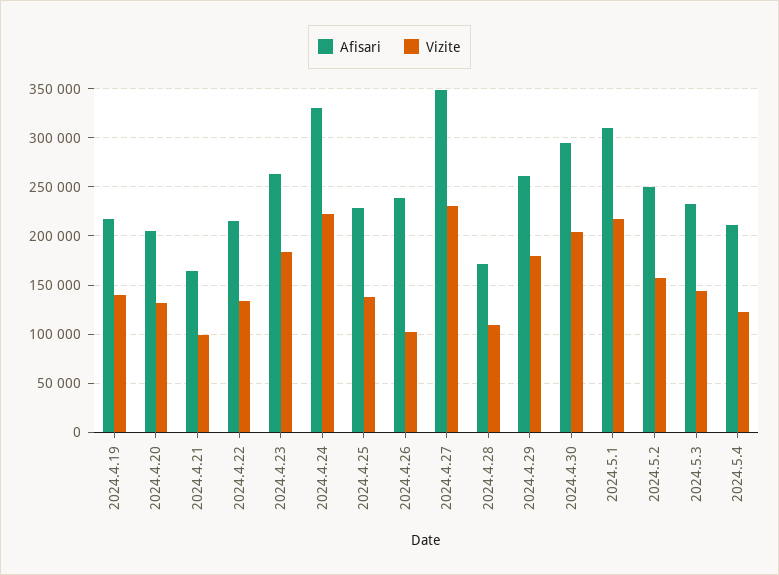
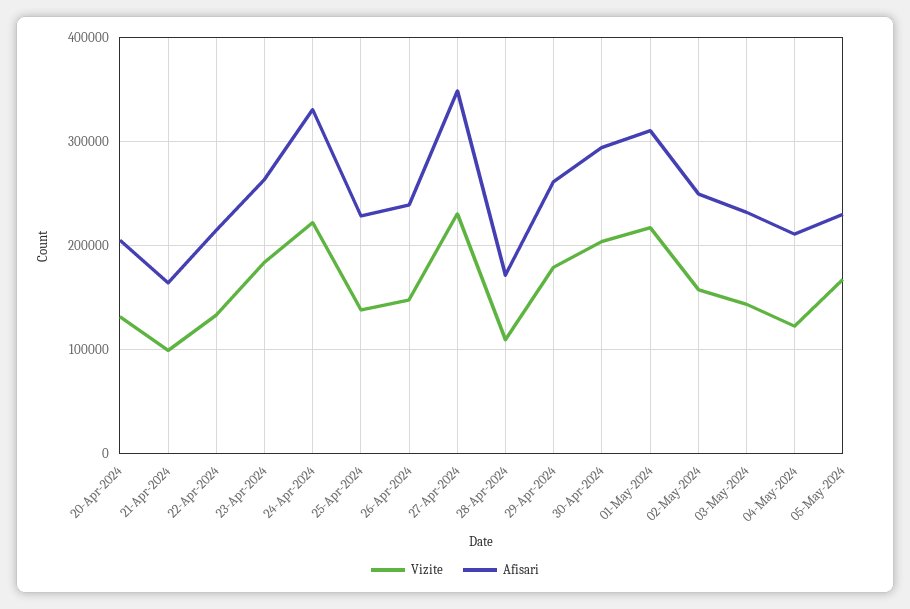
Afisari, 2024.4.19: 220000 -> none
Vizite, 2024.4.19: 140000 -> none
Vizite, 2024.4.26: 100000 -> 150000
Vizite, 05-May-2024: none -> 170000
Afisari, 05-May-2024: none -> 230000

